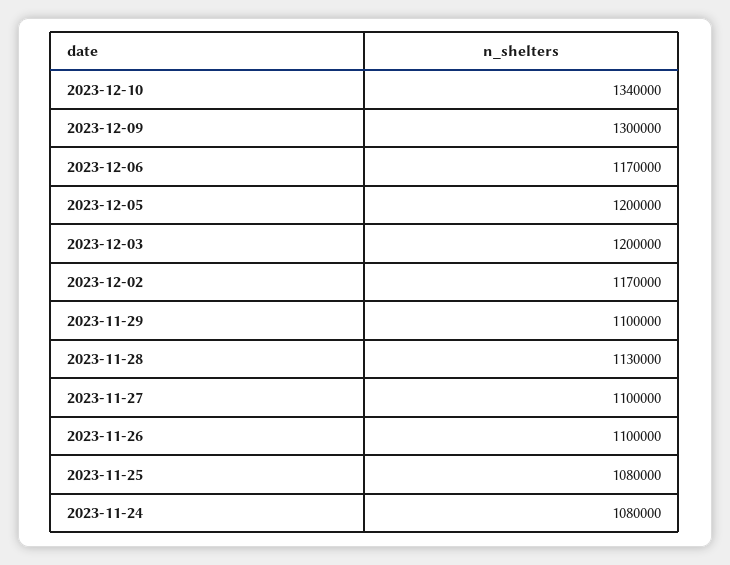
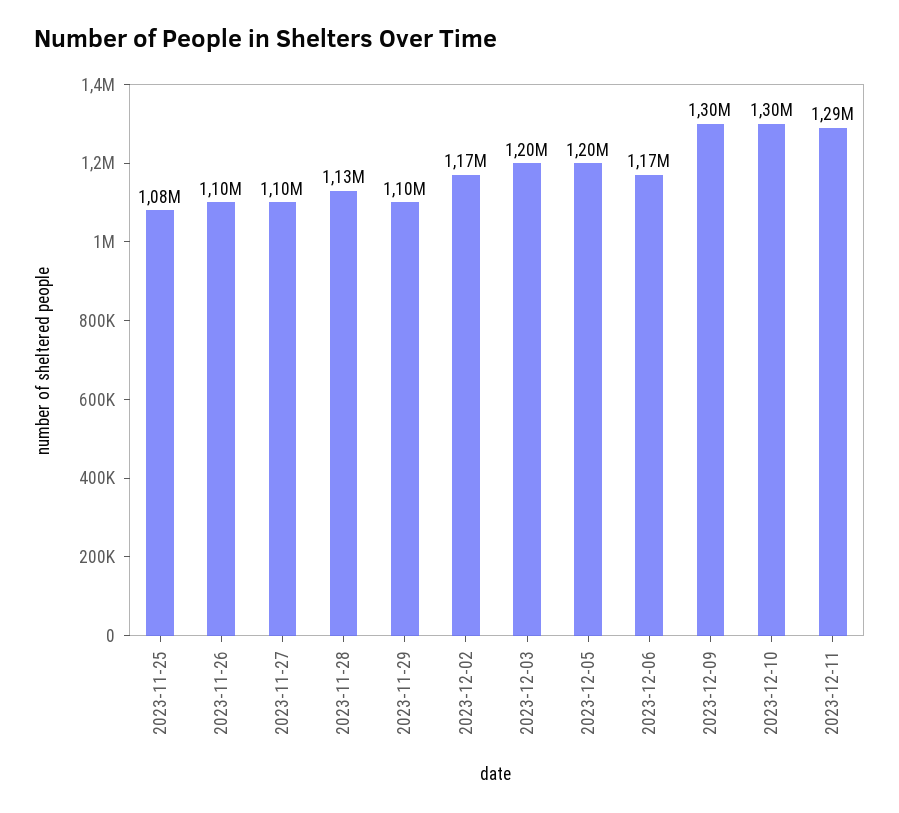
2023-12-10: 1340000 -> 1300000
2023-11-24: 1080000 -> none
2023-12-11: none -> 1290000

